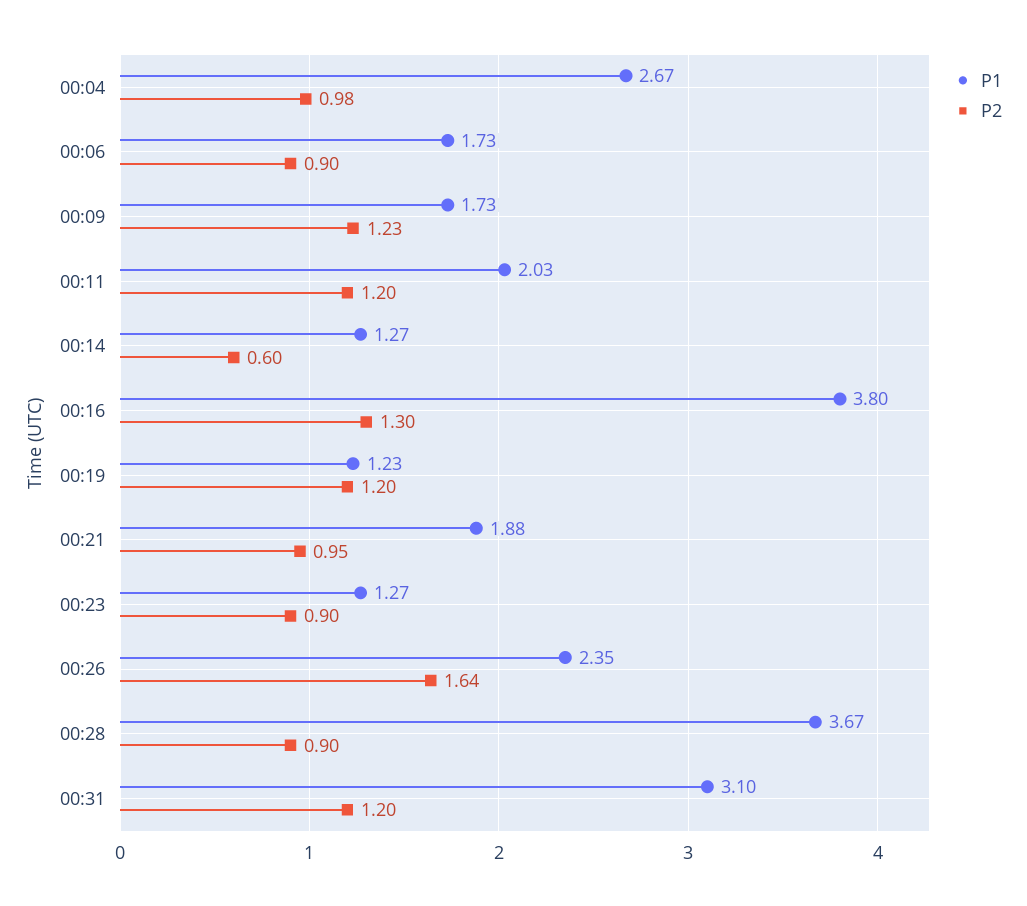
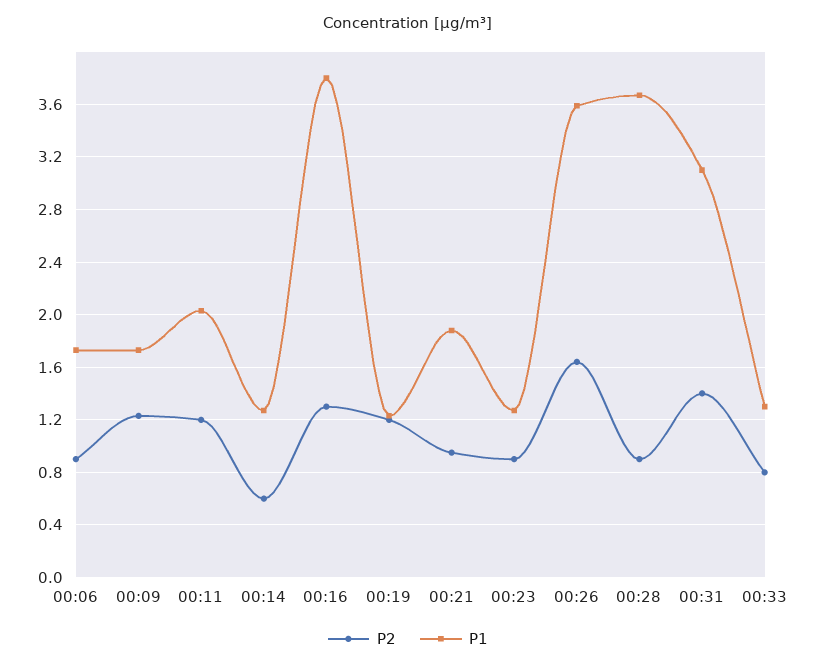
P1, 00:04: 2.67 -> none
P2, 00:04: 0.98 -> none
P1, 00:26: 2.35 -> 3.6
P2, 00:31: 1.2 -> 1.4
P2, 00:33: none -> 0.8
P1, 00:33: none -> 1.3

